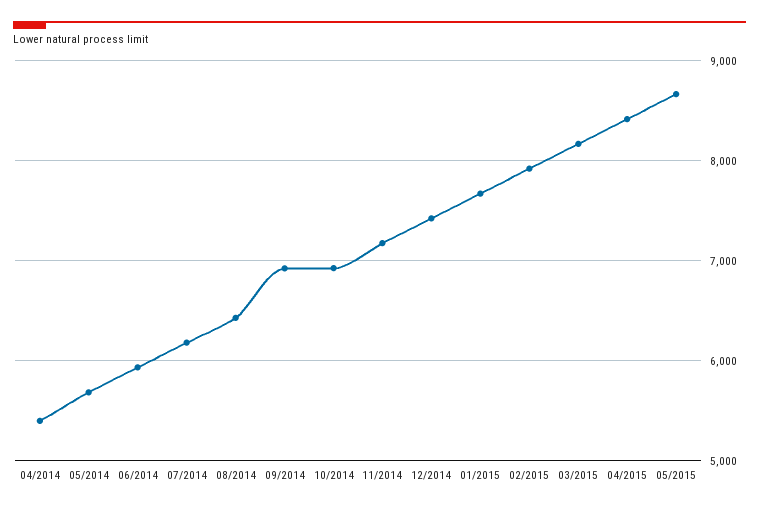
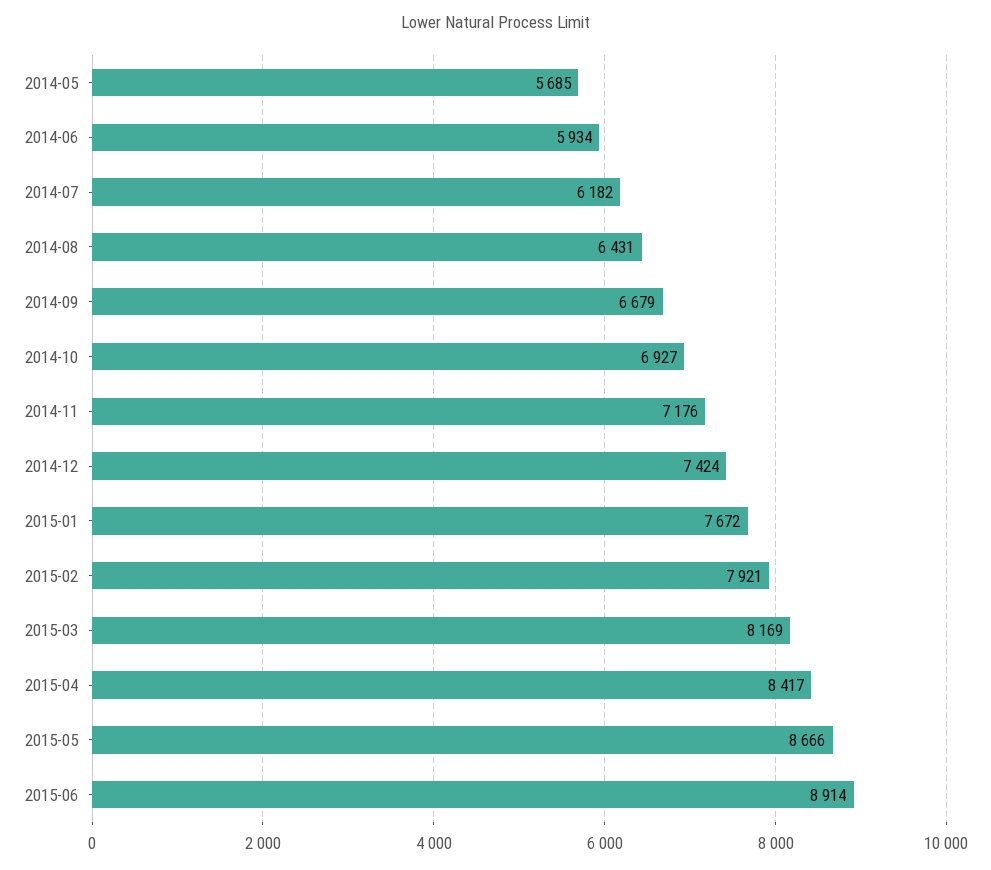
04/2014: 5400 -> none
09/2014: 6900 -> 6679
2015-06: none -> 8914

